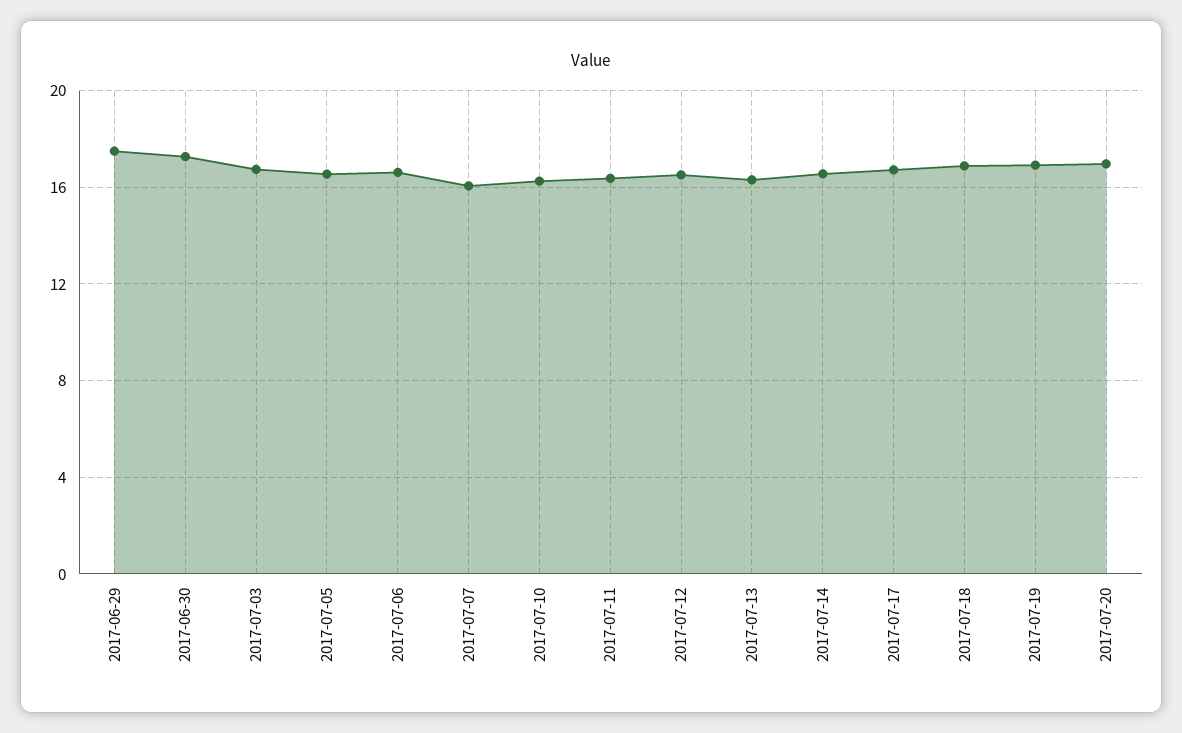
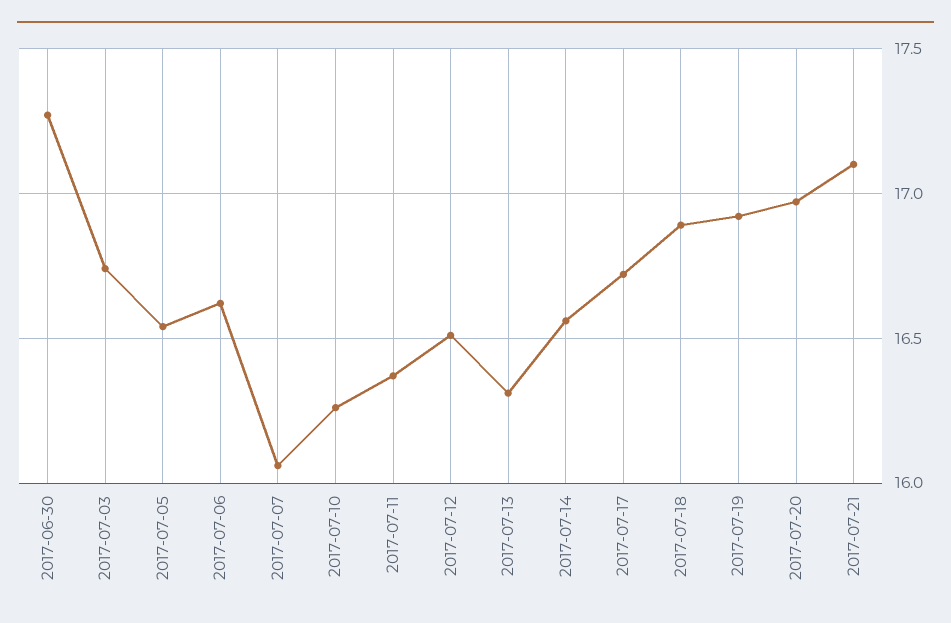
2017-06-29: 17.5 -> none
2017-07-21: none -> 17.1

